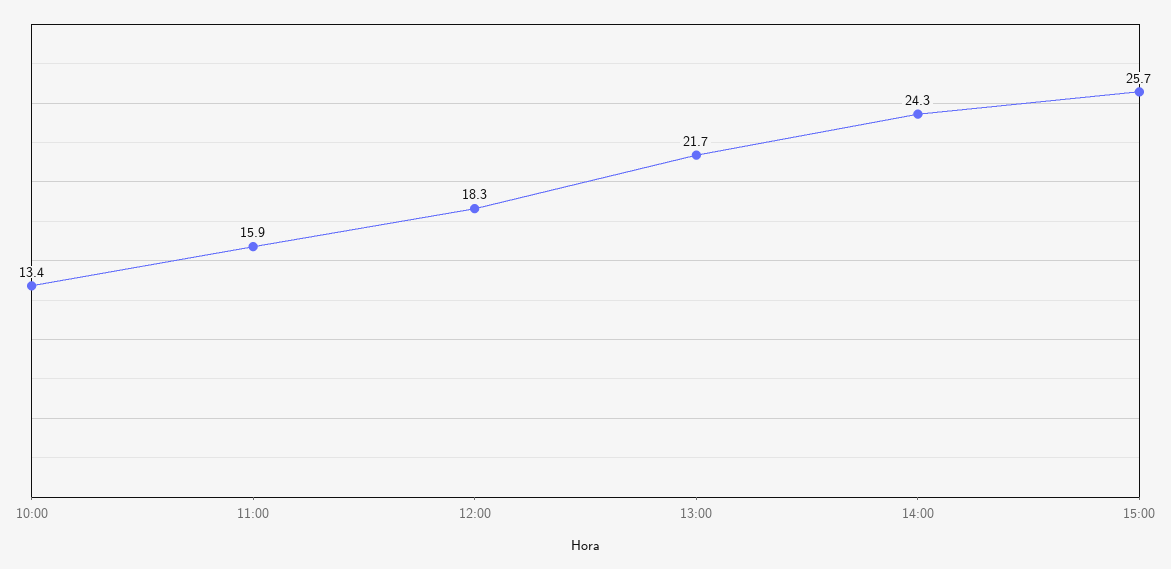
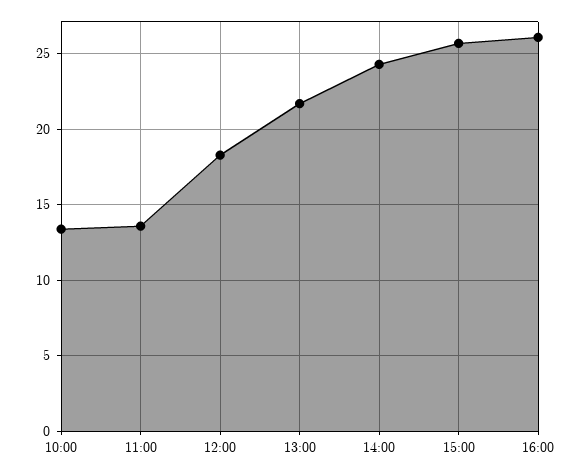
11:00: 15.9 -> 13.5
16:00: none -> 26

